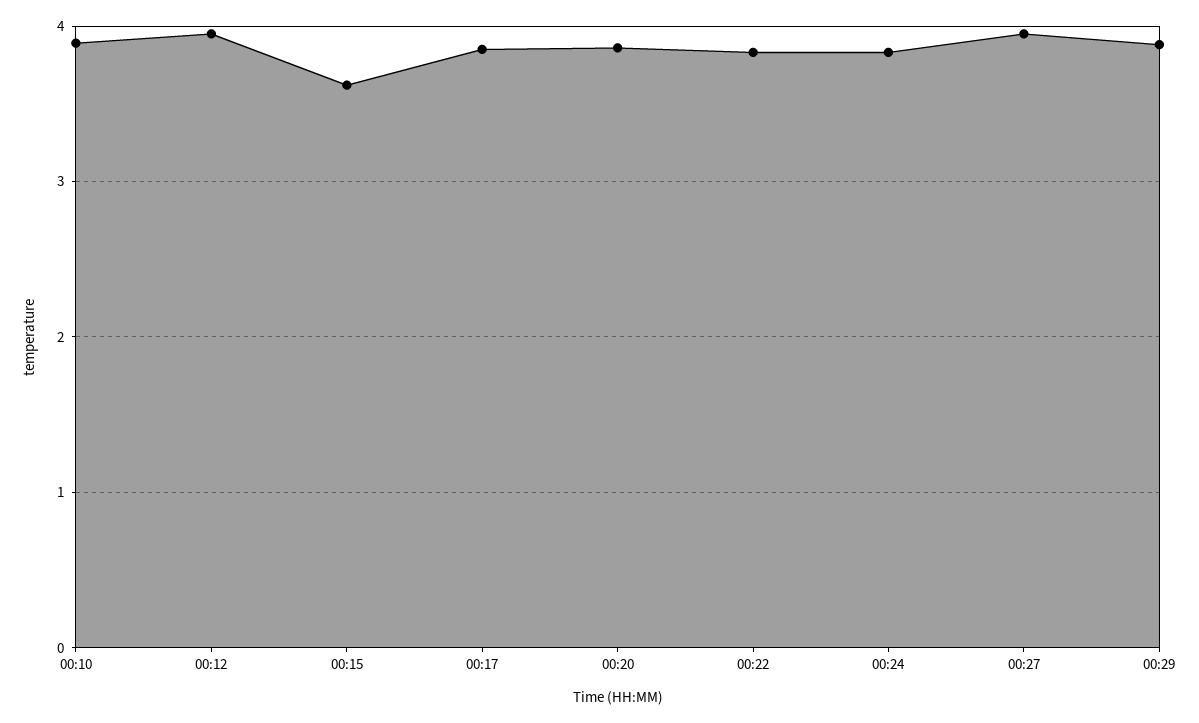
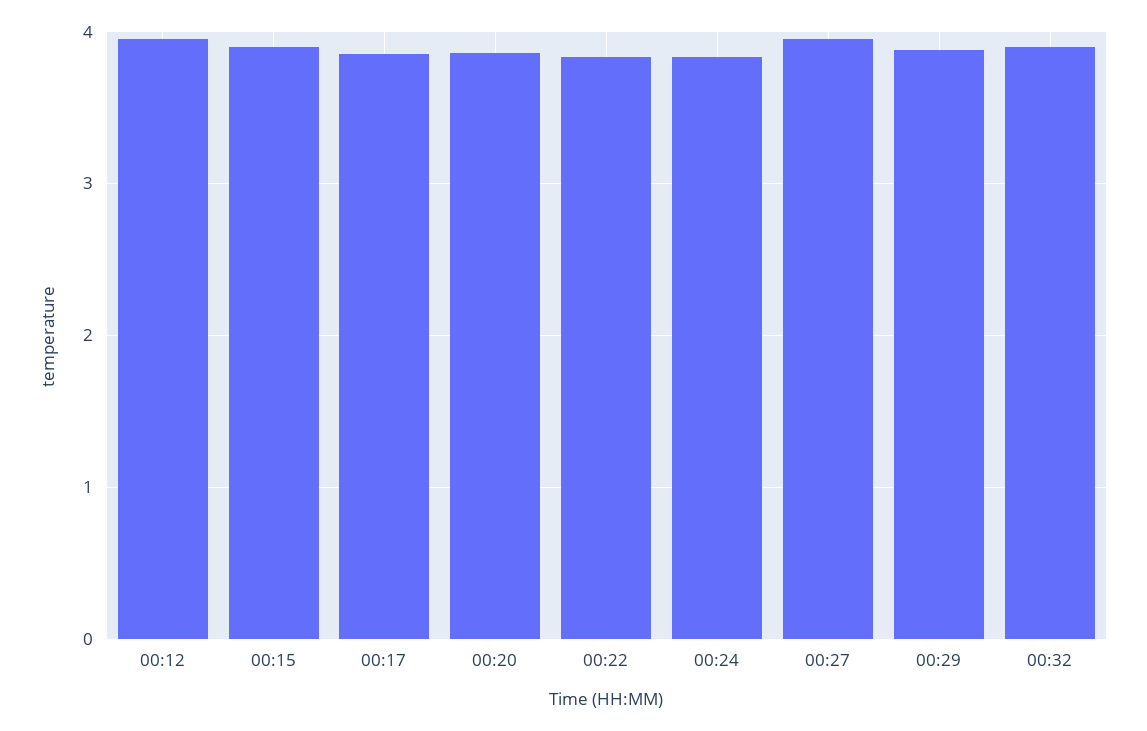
00:10: 3.9 -> none
00:15: 3.6 -> 3.9
00:32: none -> 3.9

